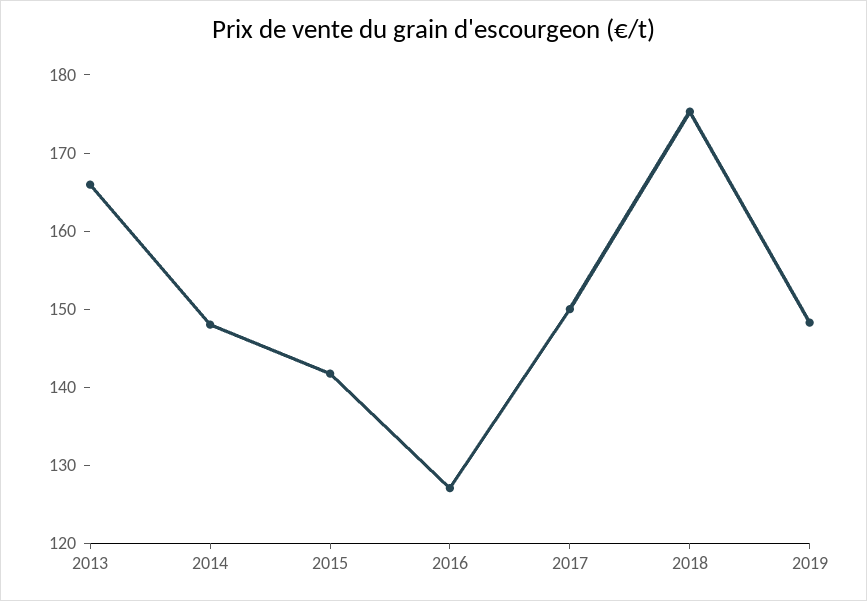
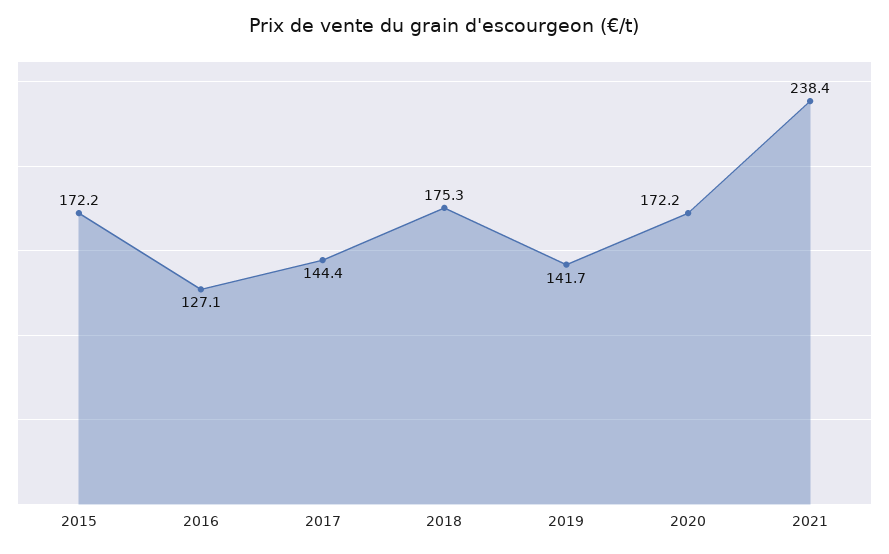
2013: 166 -> none
2014: 148 -> none
2015: 142 -> 172.2
2017: 150 -> 144.4
2019: 148 -> 141.7
2020: none -> 172.2
2021: none -> 238.4

